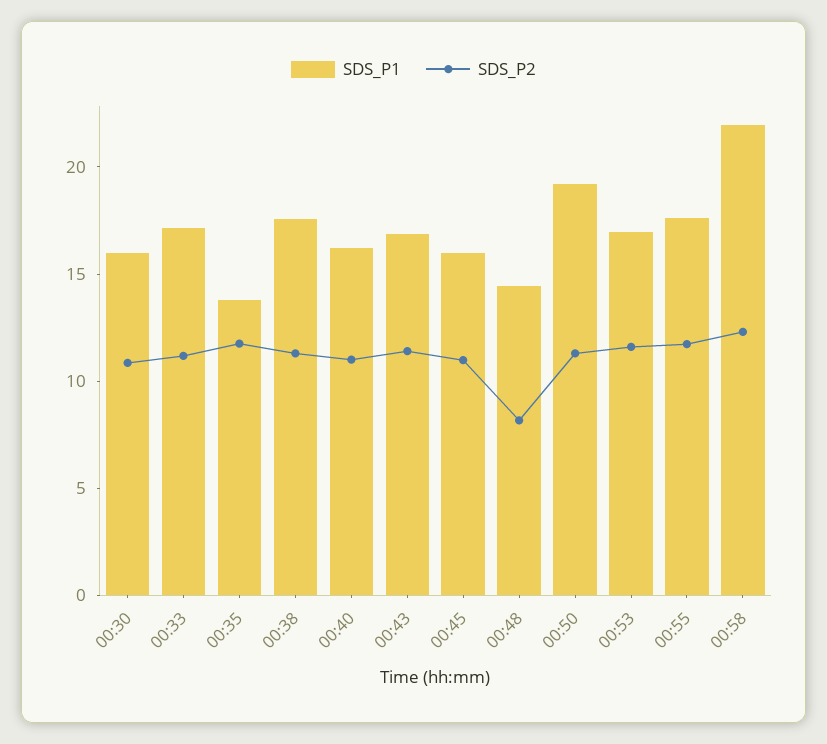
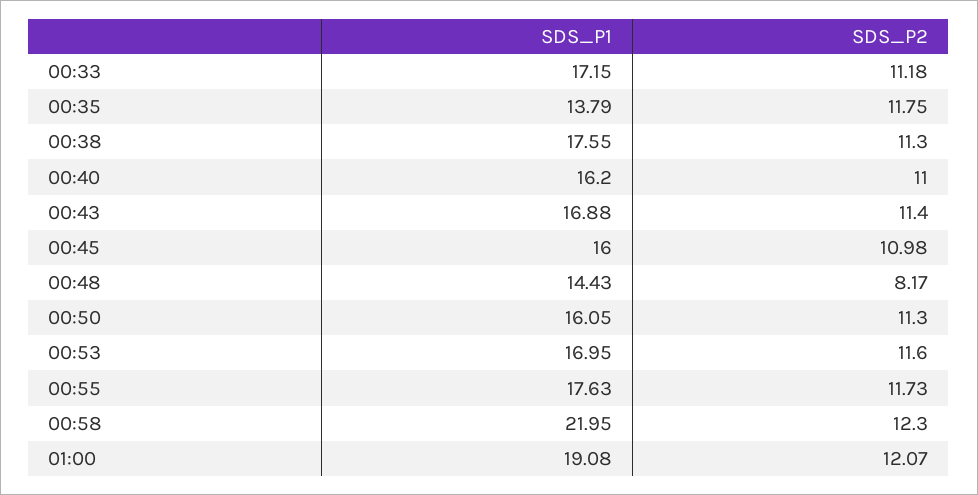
SDS_P1, 00:30: 16 -> none
SDS_P2, 00:30: 11 -> none
SDS_P1, 00:50: 19 -> 16.05
SDS_P1, 01:00: none -> 19.08
SDS_P2, 01:00: none -> 12.07

